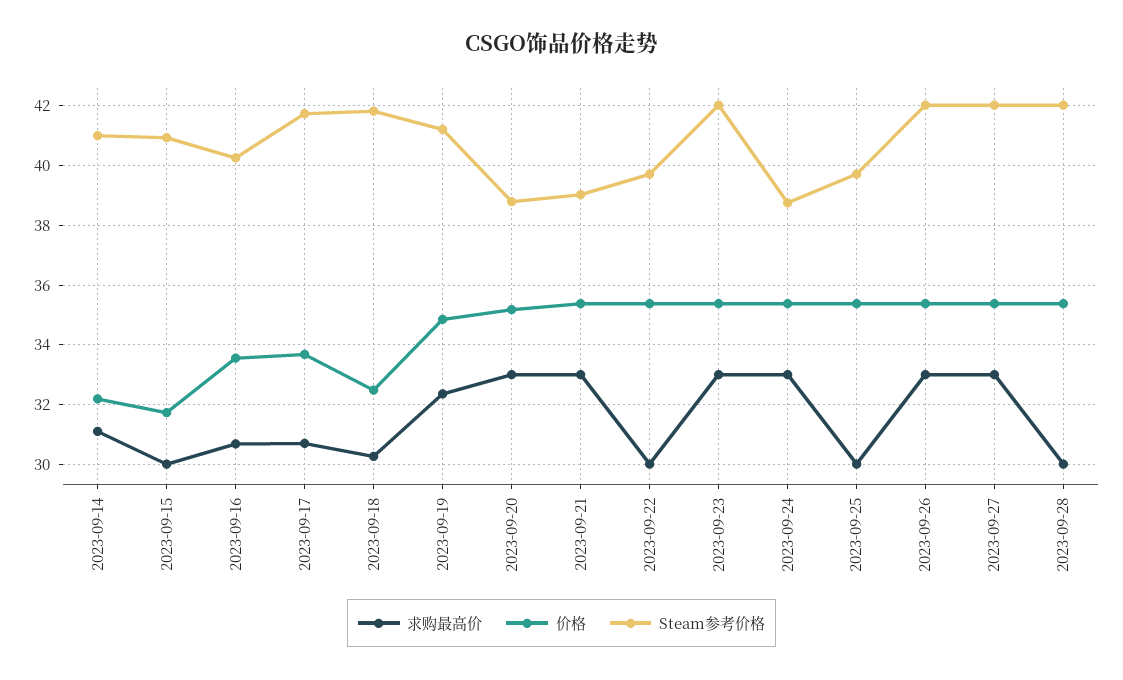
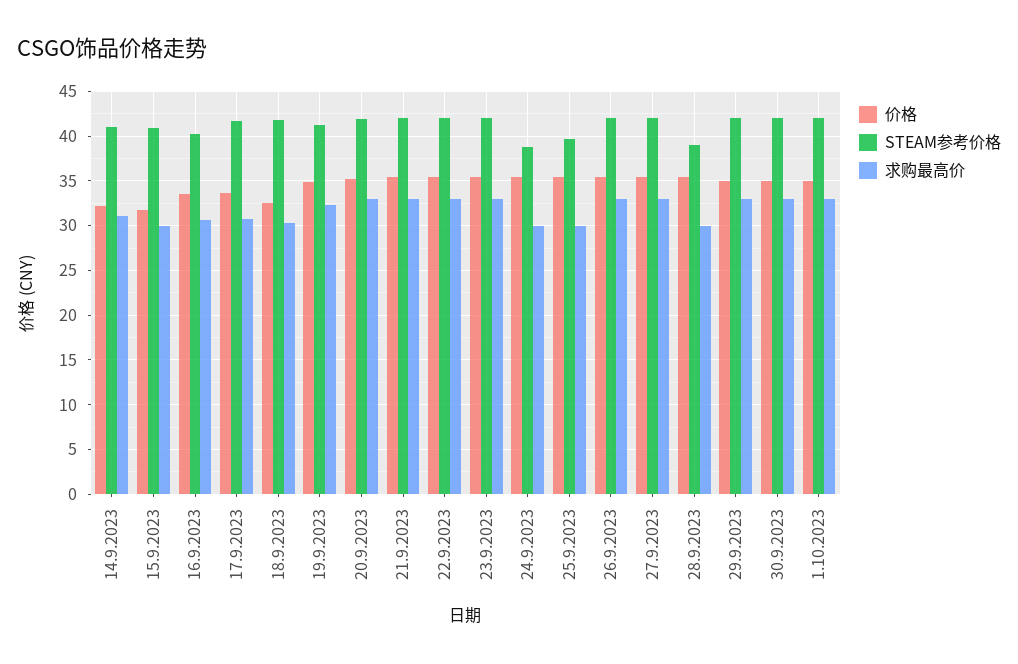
Steam参考价格, 2023-09-20: 38.75 -> 42
Steam参考价格, 2023-09-21: 39 -> 42
求购最高价, 2023-09-22: 30 -> 33
Steam参考价格, 2023-09-22: 39.75 -> 42
求购最高价, 2023-09-24: 33 -> 30
Steam参考价格, 2023-09-28: 42 -> 39
价格, 29.9.2023: none -> 35
Steam参考价格, 29.9.2023: none -> 42
求购最高价, 29.9.2023: none -> 33
价格, 30.9.2023: none -> 35
Steam参考价格, 30.9.2023: none -> 42
求购最高价, 30.9.2023: none -> 33
价格, 1.10.2023: none -> 35
Steam参考价格, 1.10.2023: none -> 42
求购最高价, 1.10.2023: none -> 33

